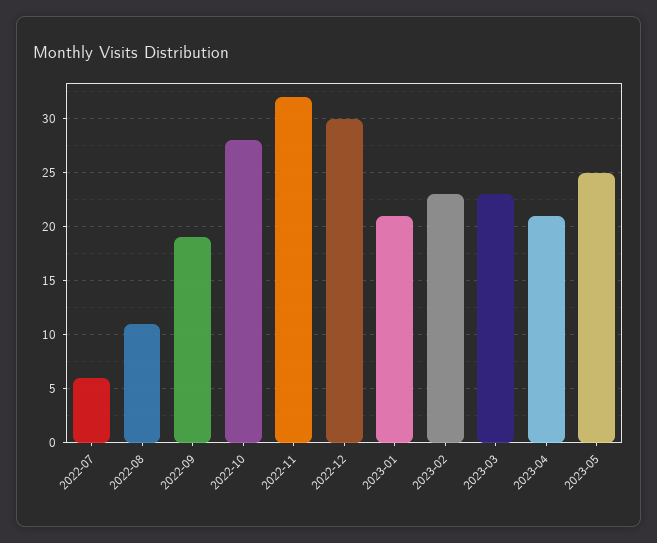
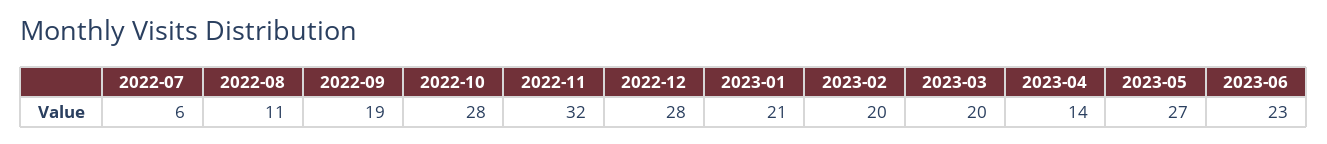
2022-12: 30 -> 28
2023-02: 23 -> 20
2023-03: 23 -> 20
2023-04: 21 -> 14
2023-05: 25 -> 27
2023-06: none -> 23

